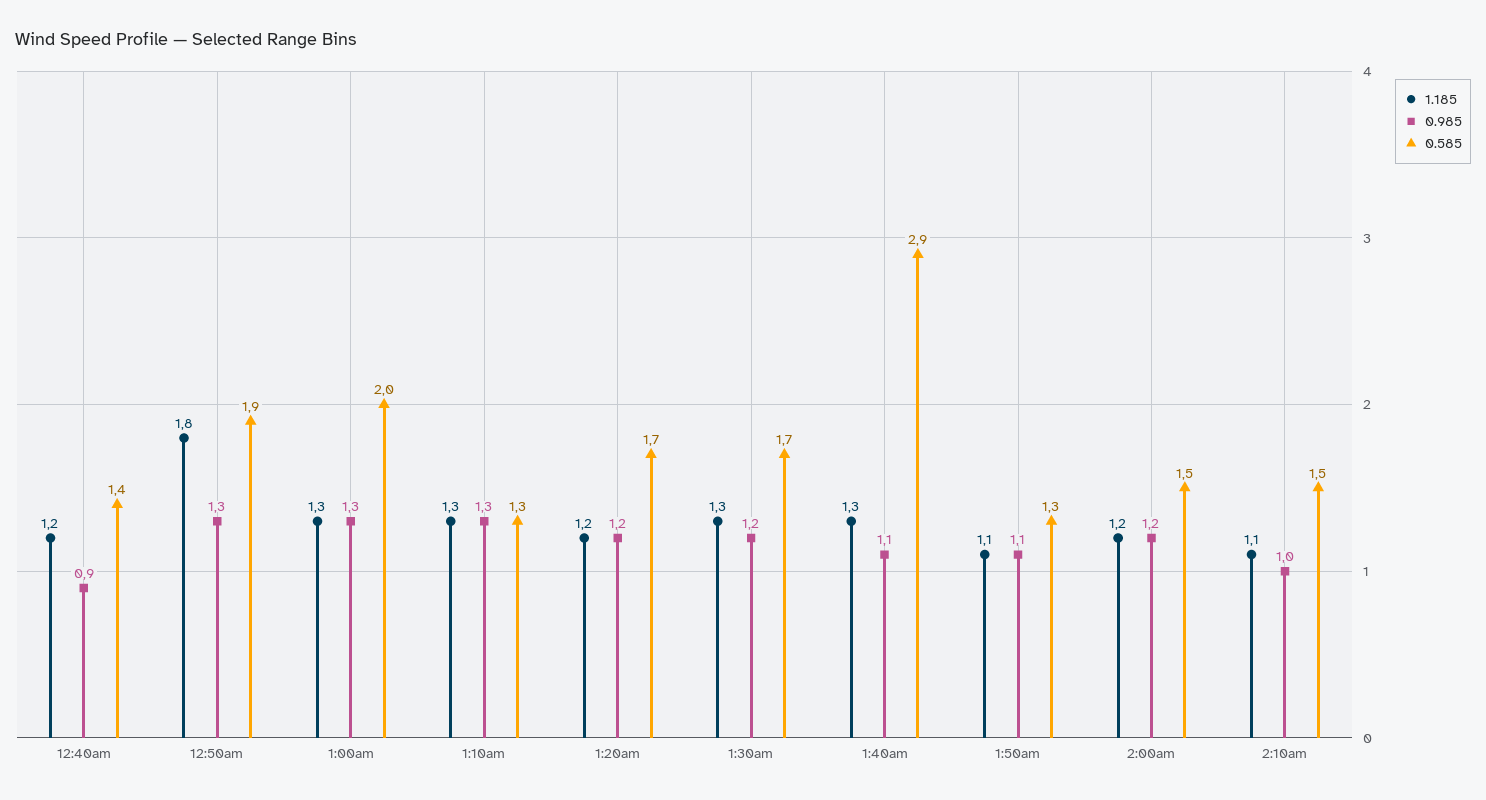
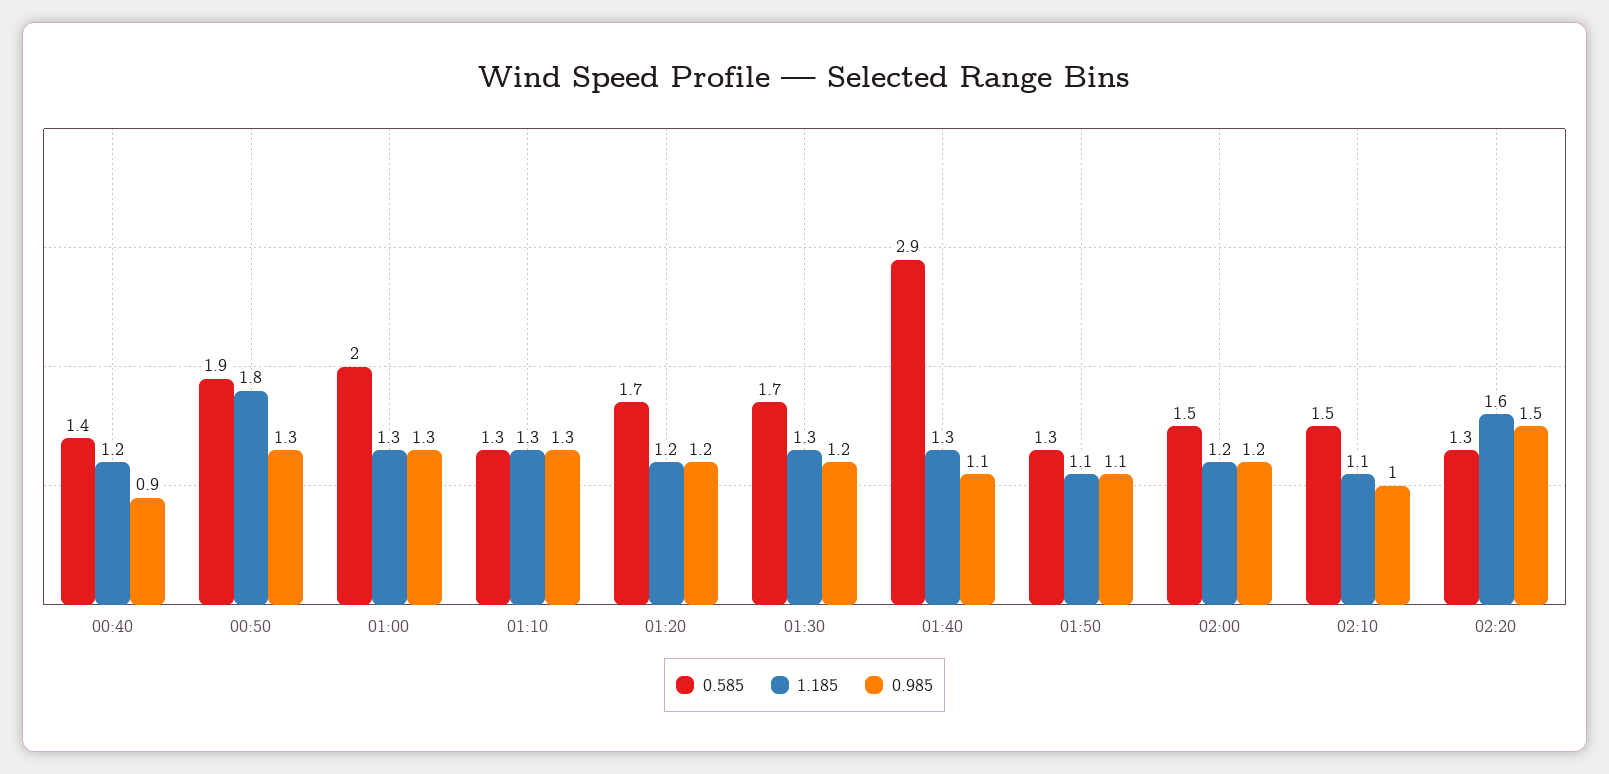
0.585, 02:20: none -> 1.3
1.185, 02:20: none -> 1.6
0.985, 02:20: none -> 1.5

